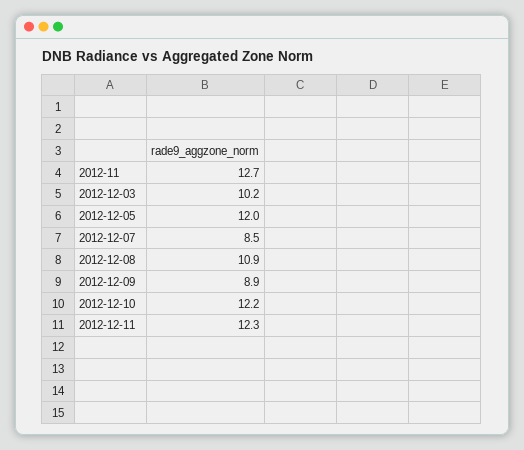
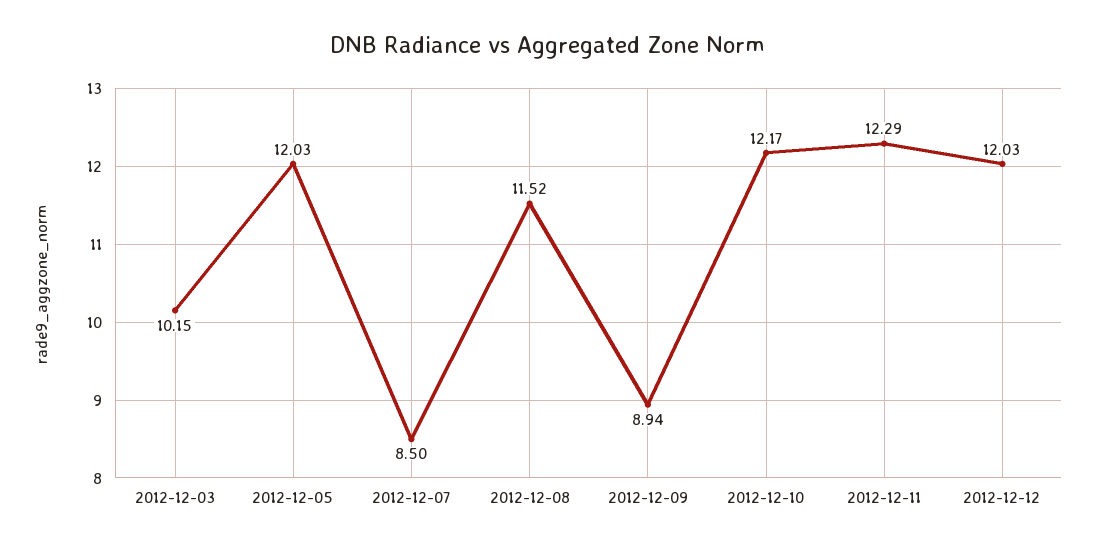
2012-11: 12.7 -> none
2012-12-08: 10.9 -> 11.52
2012-12-12: none -> 12.03

